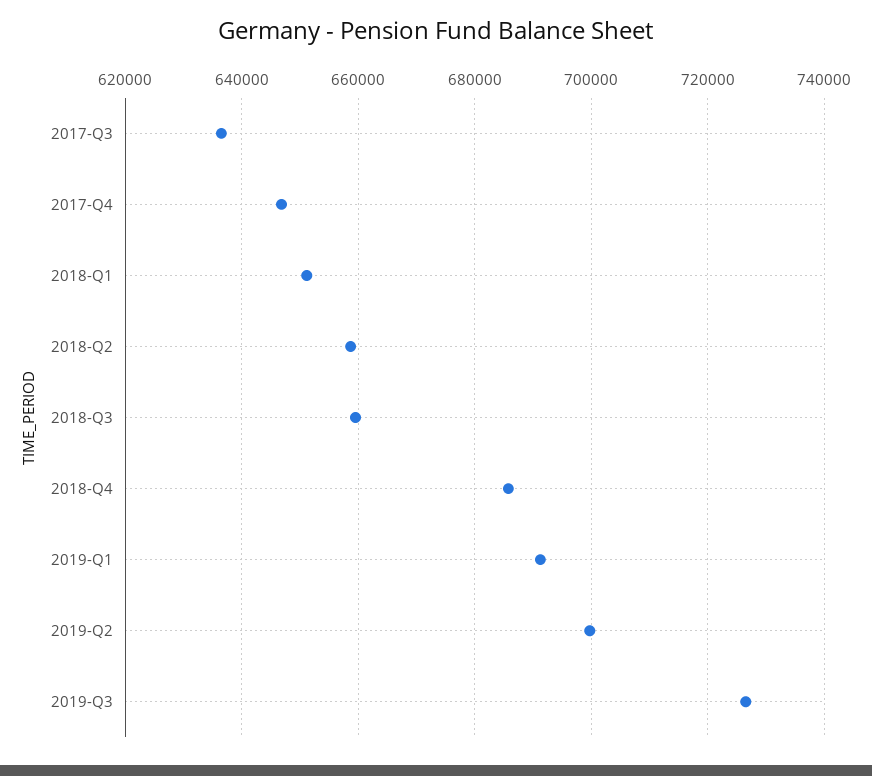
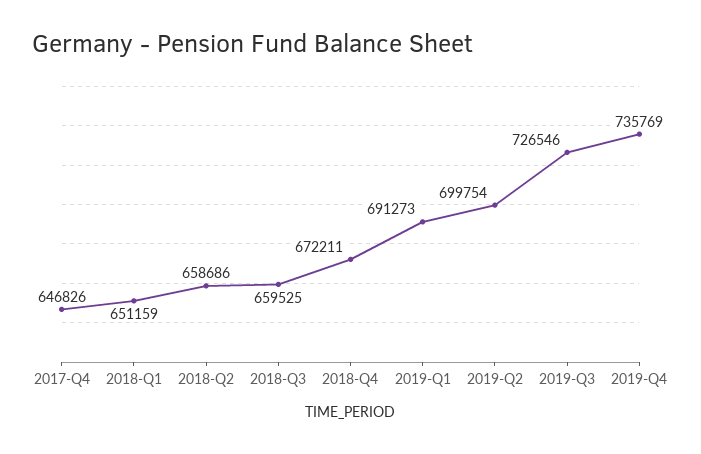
2017-Q3: 636000 -> none
2018-Q4: 686000 -> 672211
2019-Q4: none -> 735769

